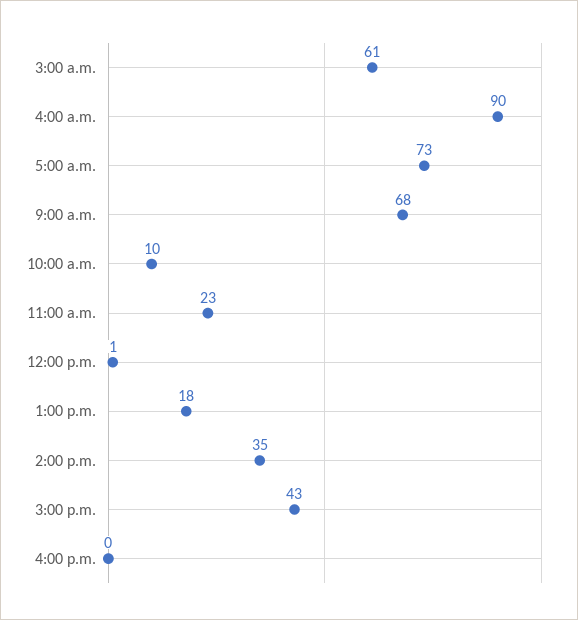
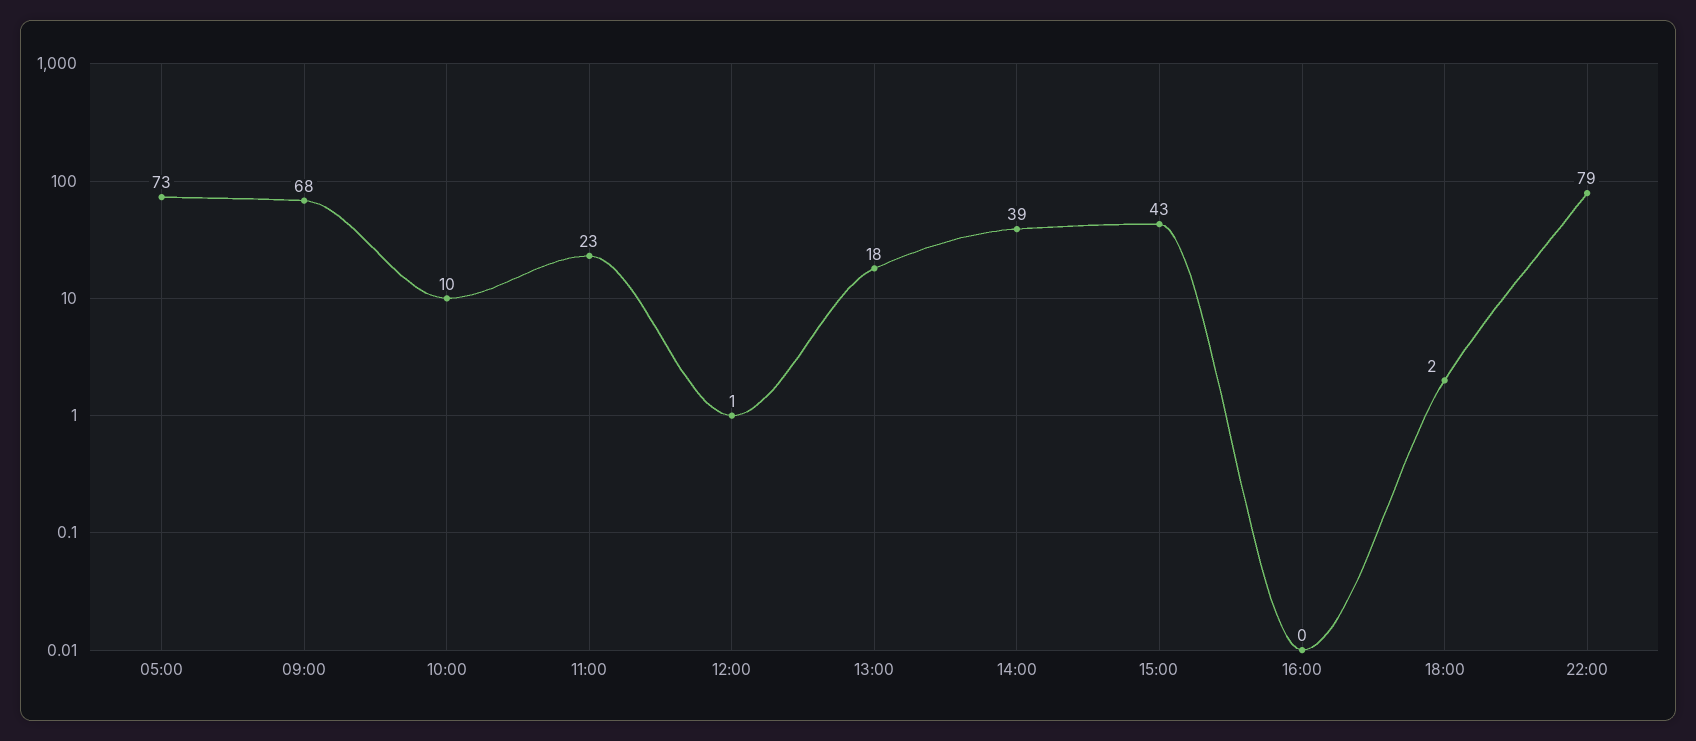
3:00 a.m.: 61 -> none
4:00 a.m.: 90 -> none
2:00 p.m.: 35 -> 39
18:00: none -> 2
22:00: none -> 79

